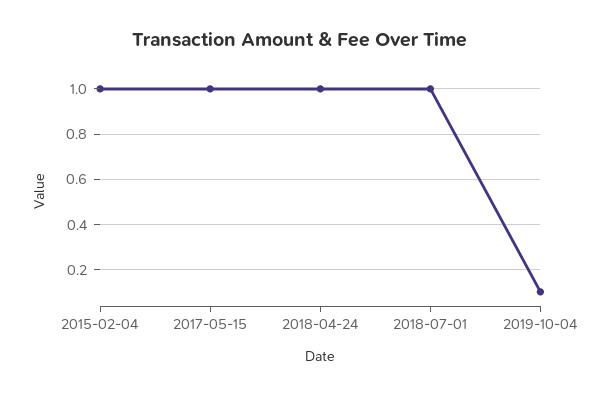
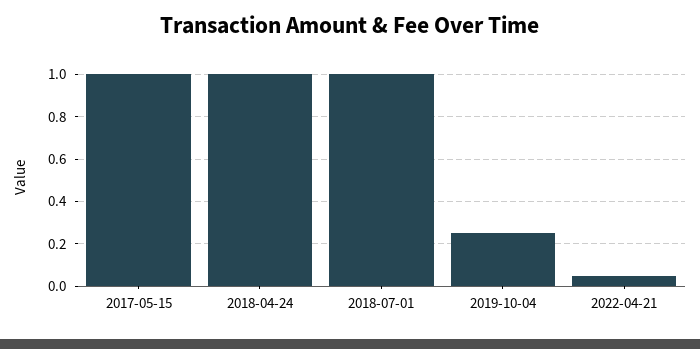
2015-02-04: 1 -> none
2019-10-04: 0.1 -> 0.25
2022-04-21: none -> 0.05

